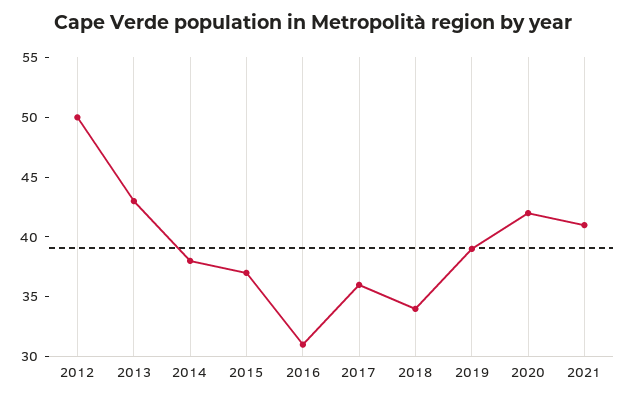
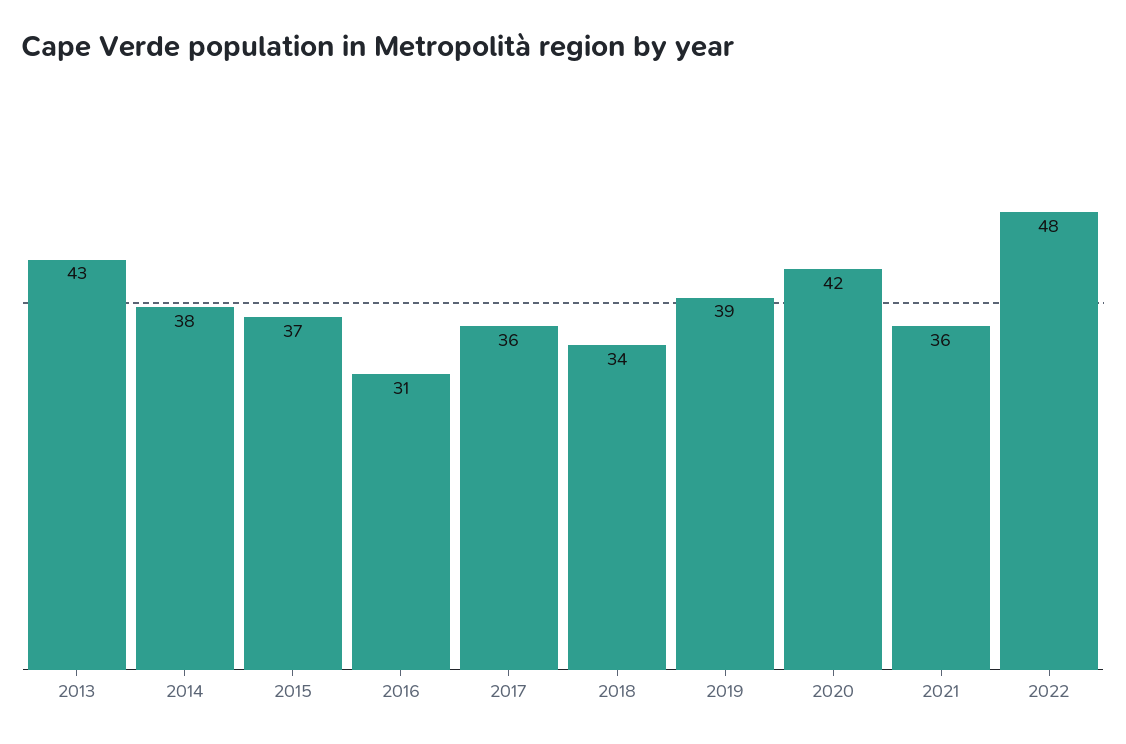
2012: 50 -> none
2021: 41 -> 36
2022: none -> 48

